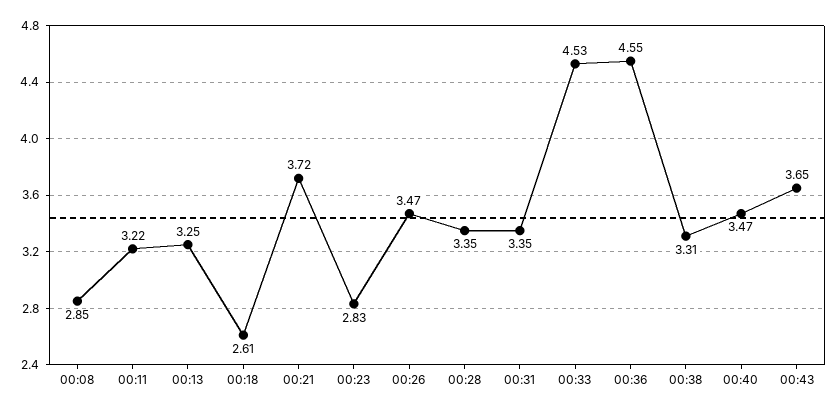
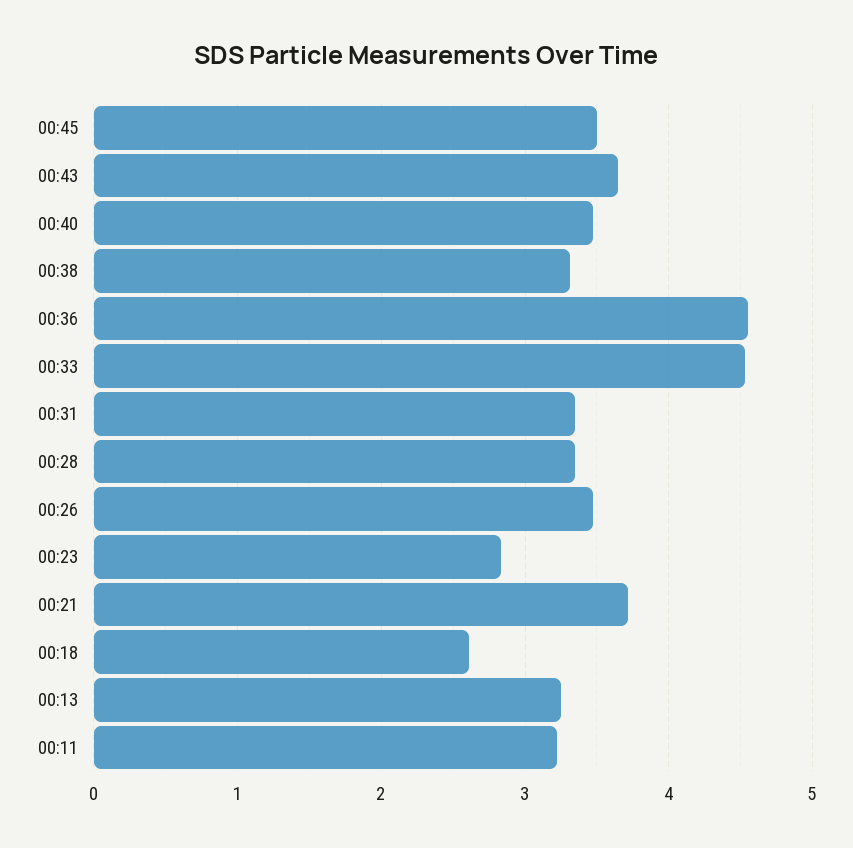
00:08: 2.85 -> none
00:45: none -> 3.5

